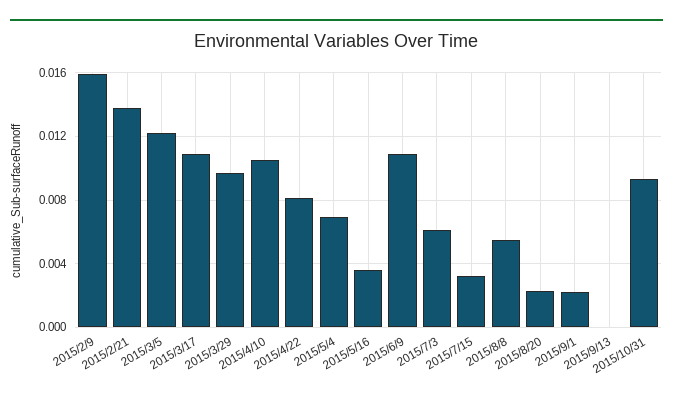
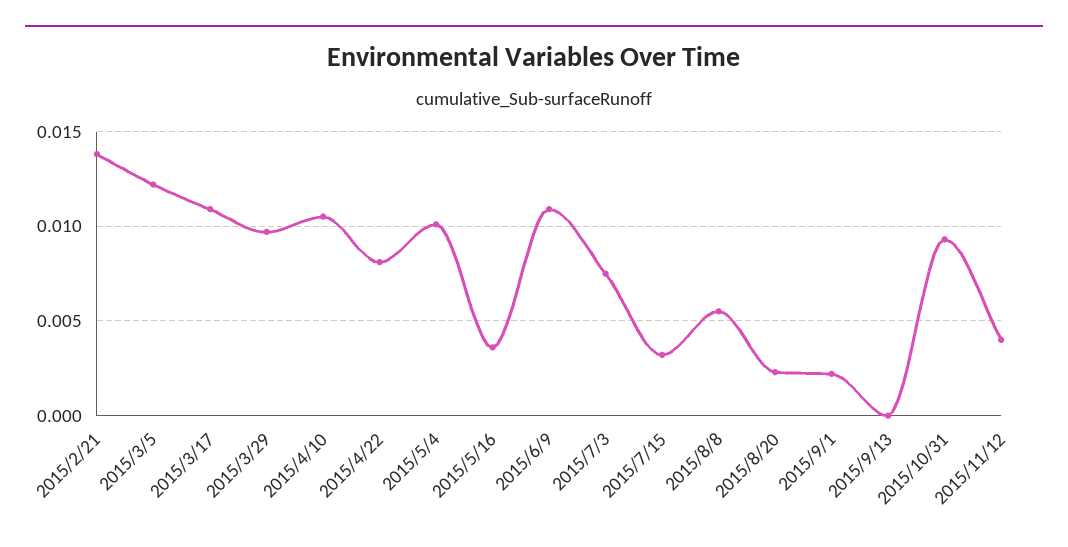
2015/2/9: 0.016 -> none
2015/5/4: 0.007 -> 0.01
2015/7/3: 0.006 -> 0.0075
2015/11/12: none -> 0.004

